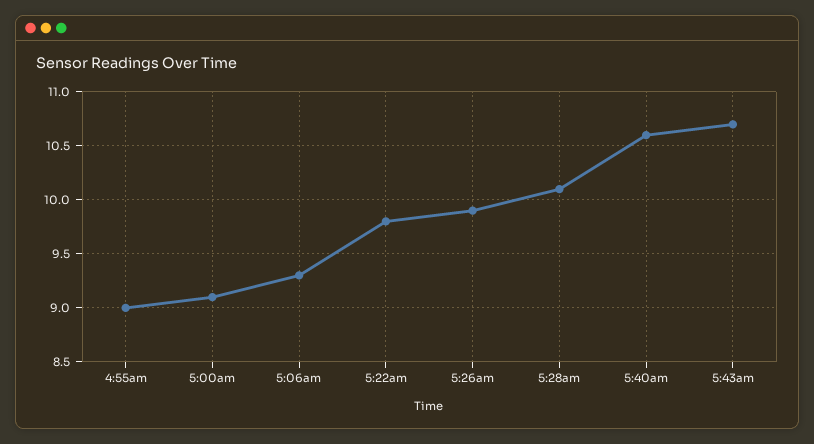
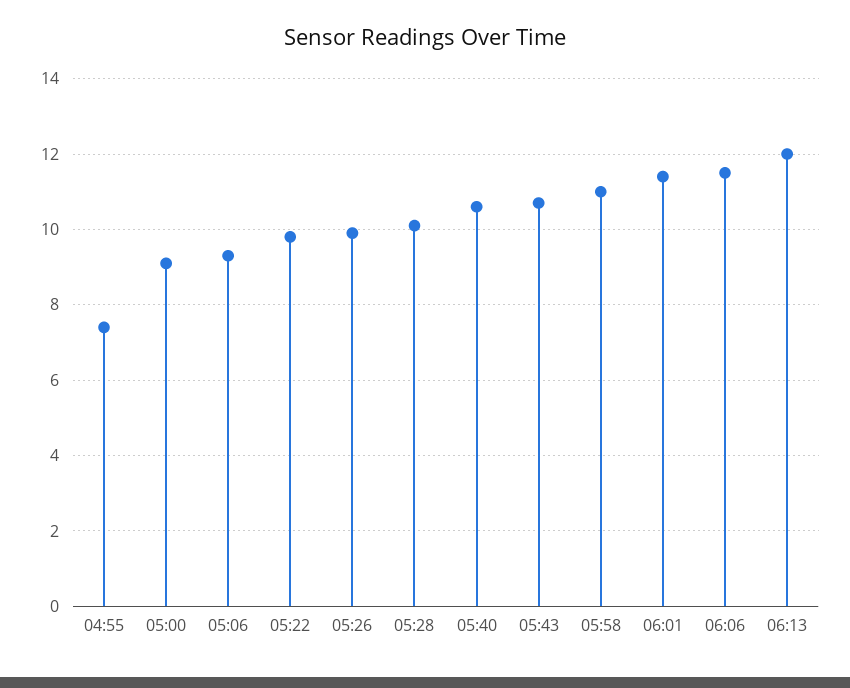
4:55am: 9 -> 7.5
05:58: none -> 11
06:01: none -> 11.5
06:06: none -> 11.5
06:13: none -> 12

